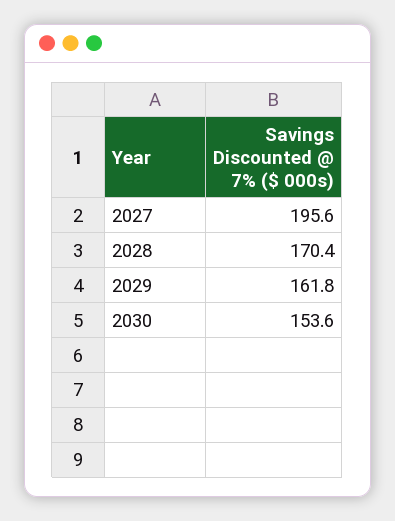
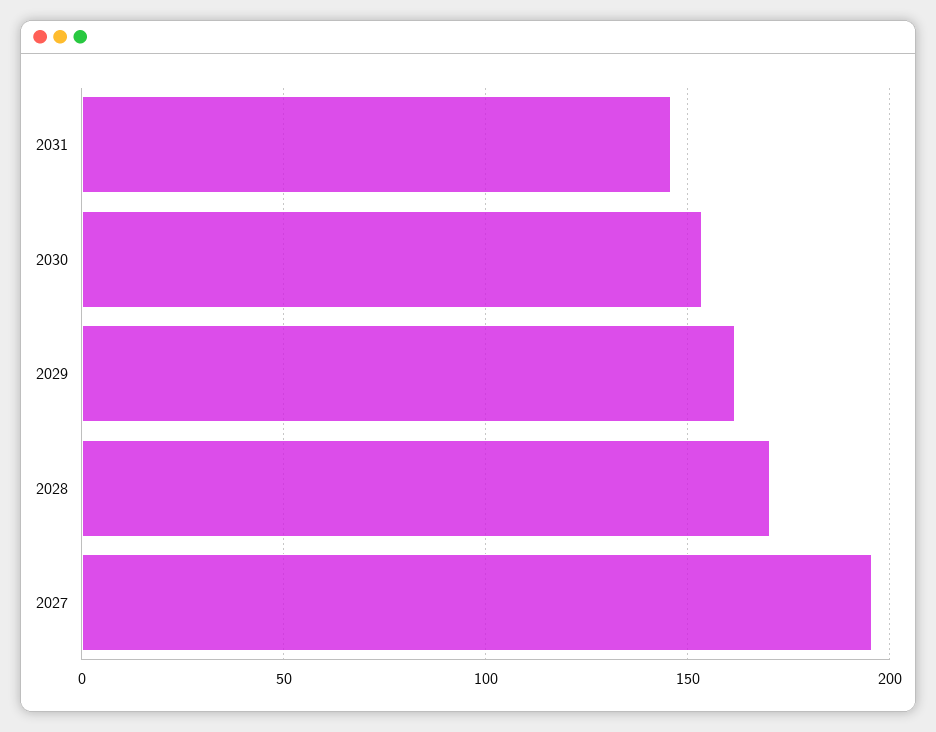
2031: none -> 145

